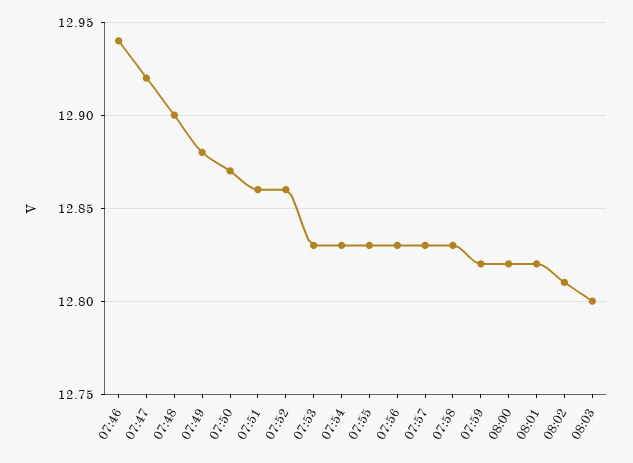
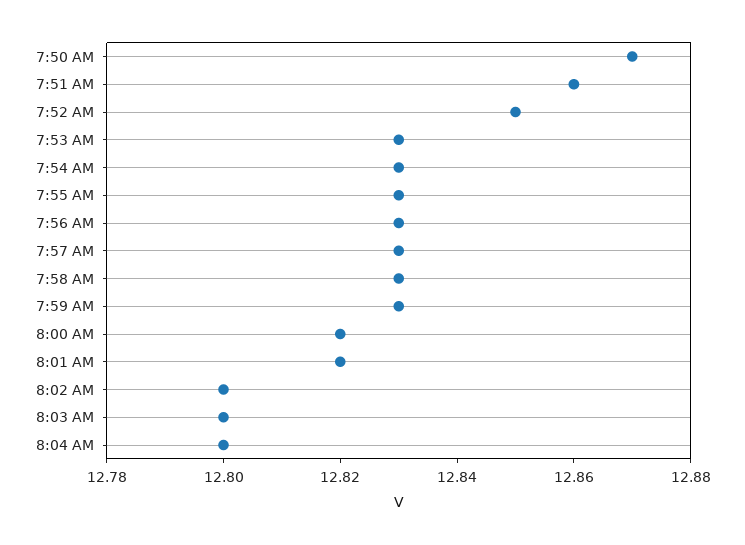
07:46: 12.94 -> none
07:47: 12.92 -> none
07:48: 12.9 -> none
07:49: 12.88 -> none
07:52: 12.86 -> 12.85
07:59: 12.82 -> 12.83
08:02: 12.81 -> 12.8
8:04 AM: none -> 12.8

